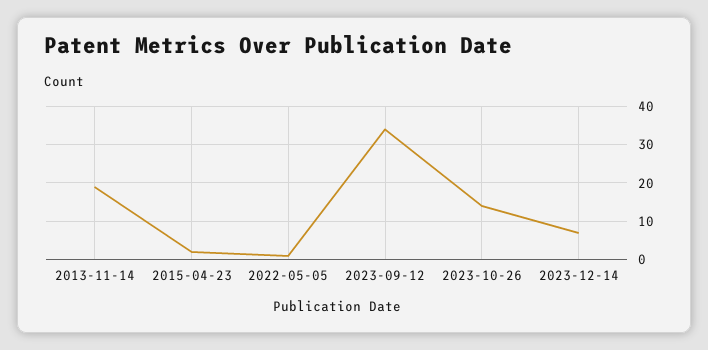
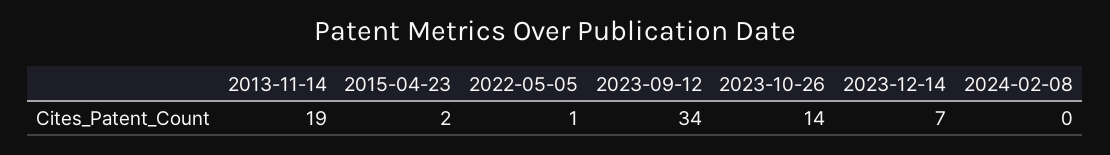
2024-02-08: none -> 0

